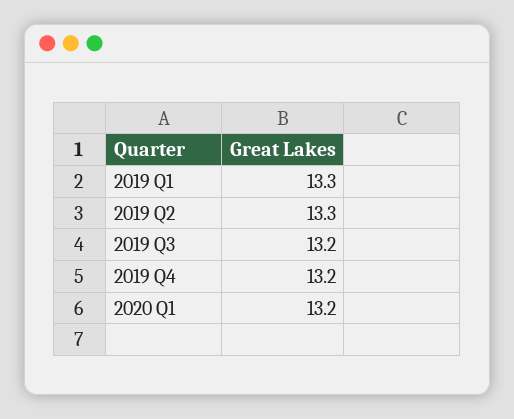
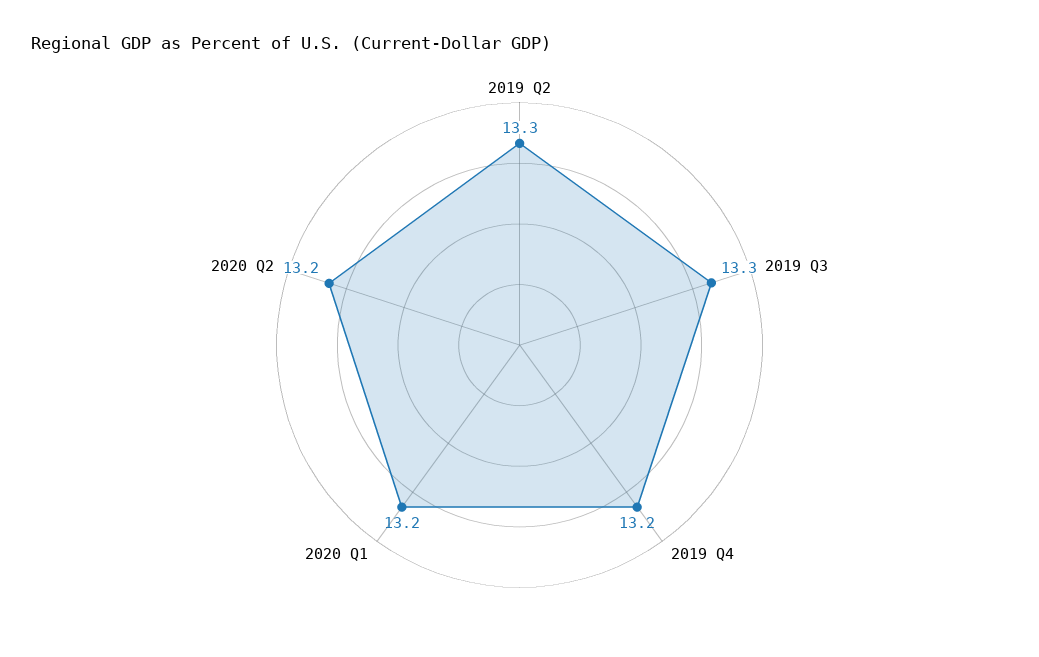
2019 Q1: 13.3 -> none
2019 Q3: 13.2 -> 13.3
2020 Q2: none -> 13.2

